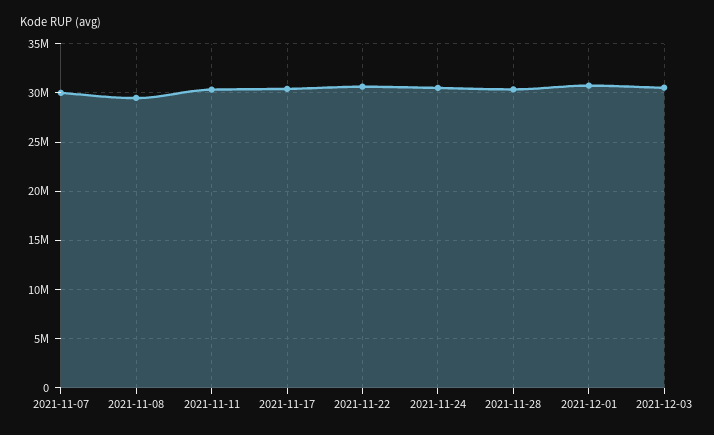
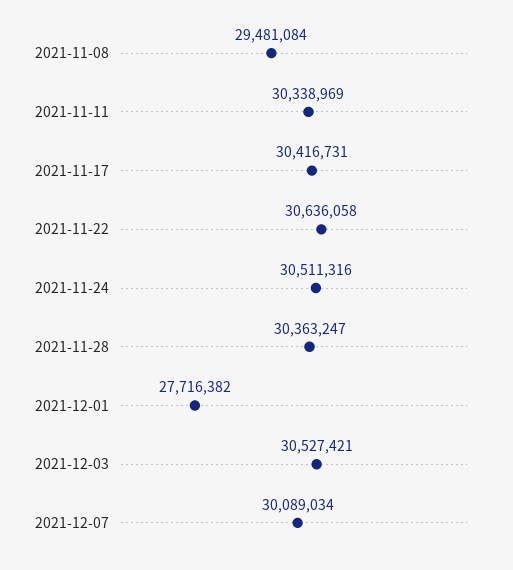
2021-11-07: 30000000 -> none
2021-12-01: 31000000 -> 27716382
2021-12-07: none -> 30089034

